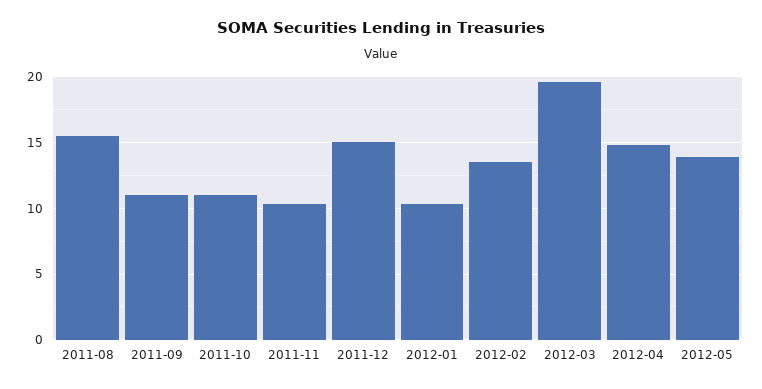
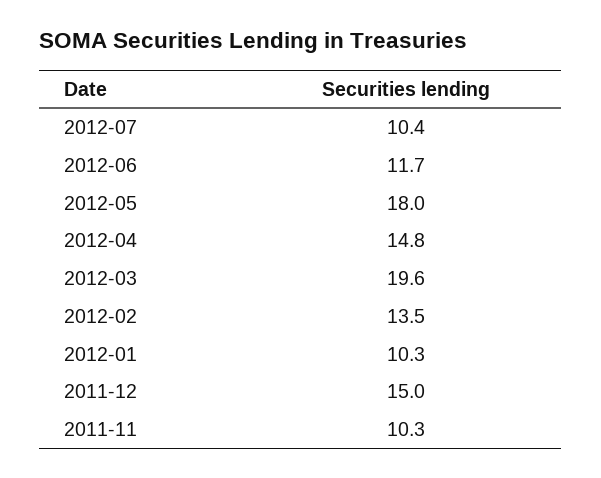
2011-08: 15.5 -> none
2011-09: 11 -> none
2011-10: 11 -> none
2012-05: 14 -> 18
2012-07: none -> 10.4
2012-06: none -> 11.7

